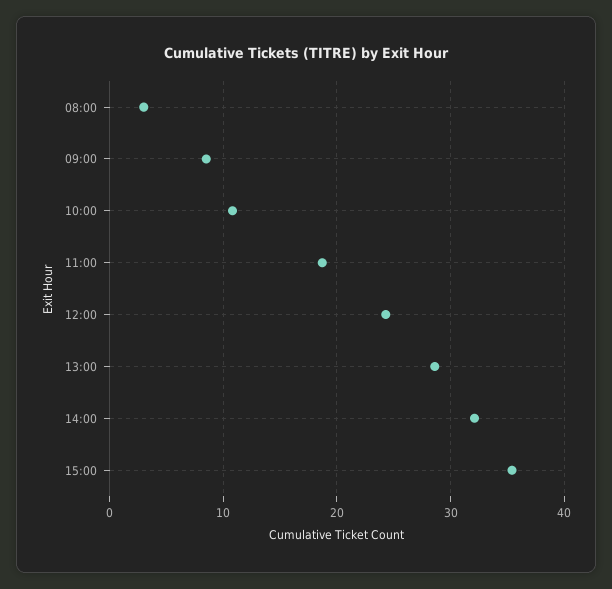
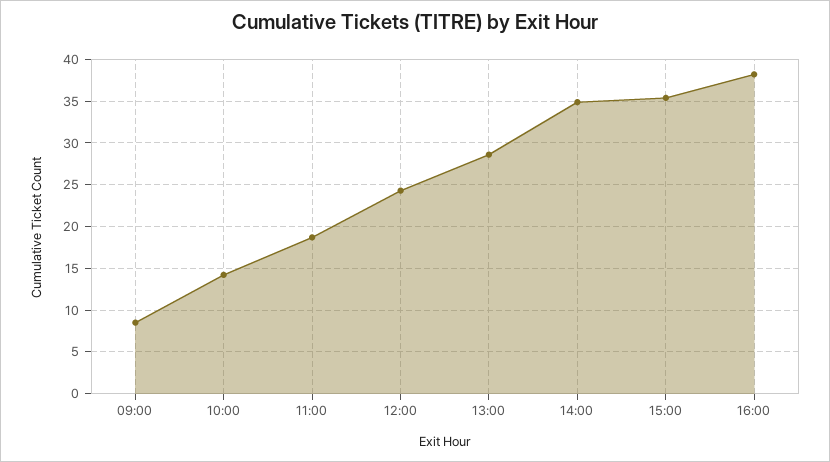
08:00: 3 -> none
10:00: 11 -> 14
14:00: 32 -> 35
16:00: none -> 38

